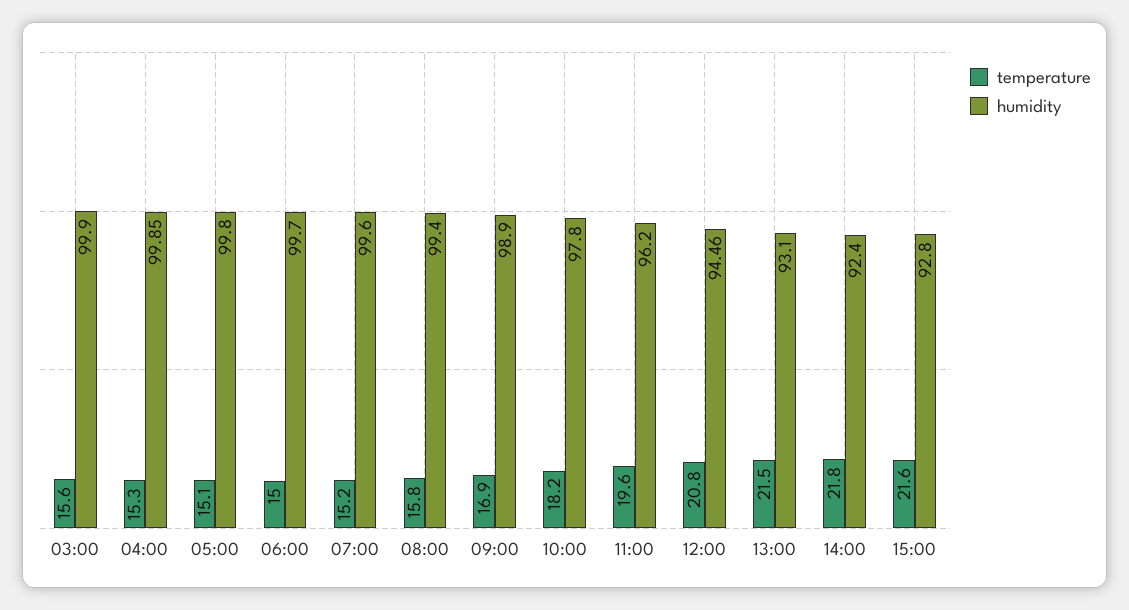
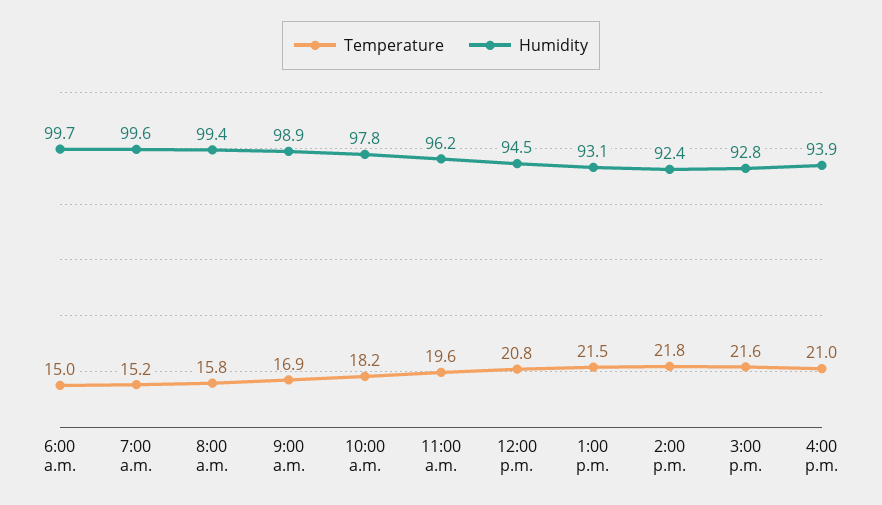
temperature, 03:00: 15.6 -> none
humidity, 03:00: 99.9 -> none
temperature, 04:00: 15.3 -> none
humidity, 04:00: 99.85 -> none
temperature, 05:00: 15.1 -> none
humidity, 05:00: 99.8 -> none
humidity, 12:00: 94.46 -> 94.5
temperature, 4:00 p.m.: none -> 21
humidity, 4:00 p.m.: none -> 93.9

